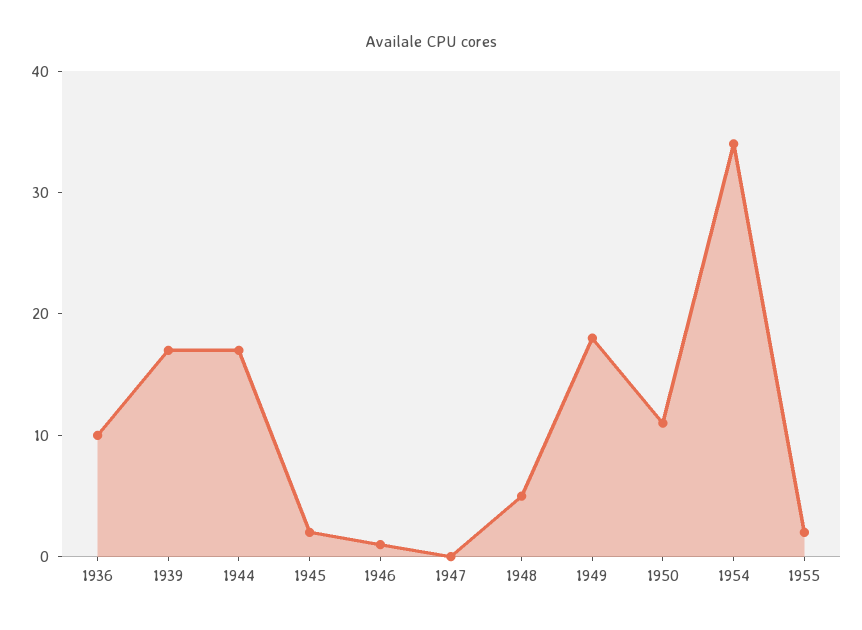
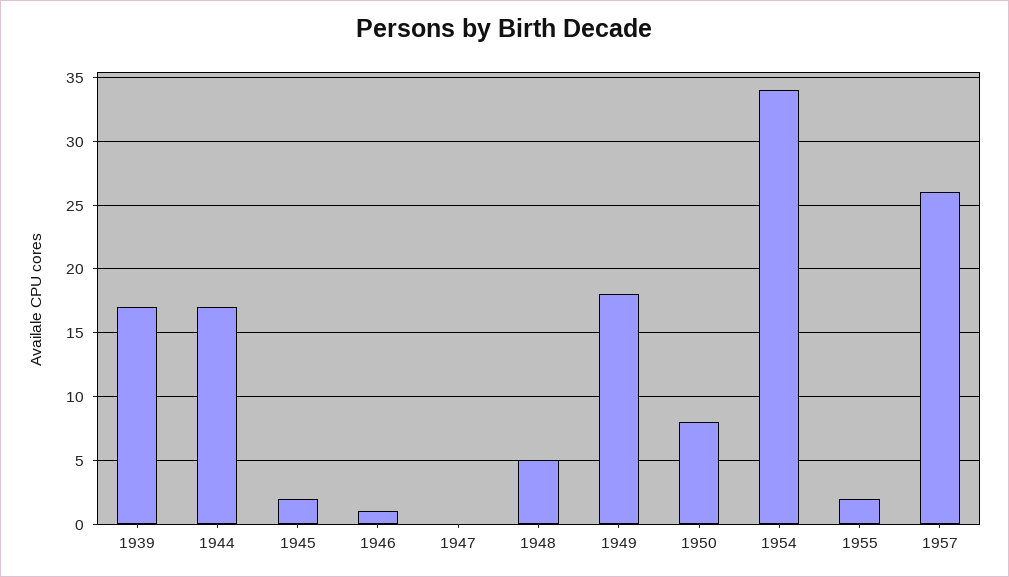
1936: 10 -> none
1950: 11 -> 8
1957: none -> 26

